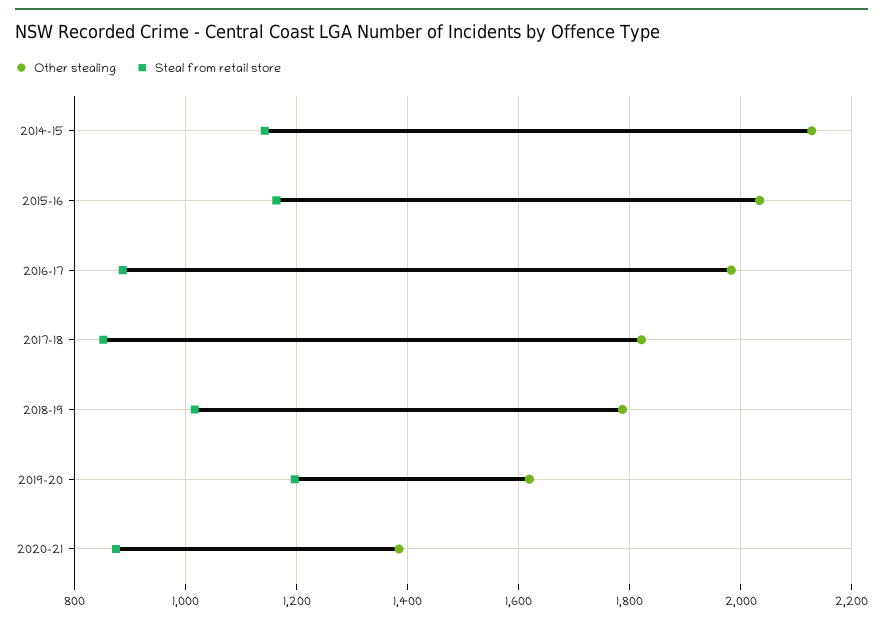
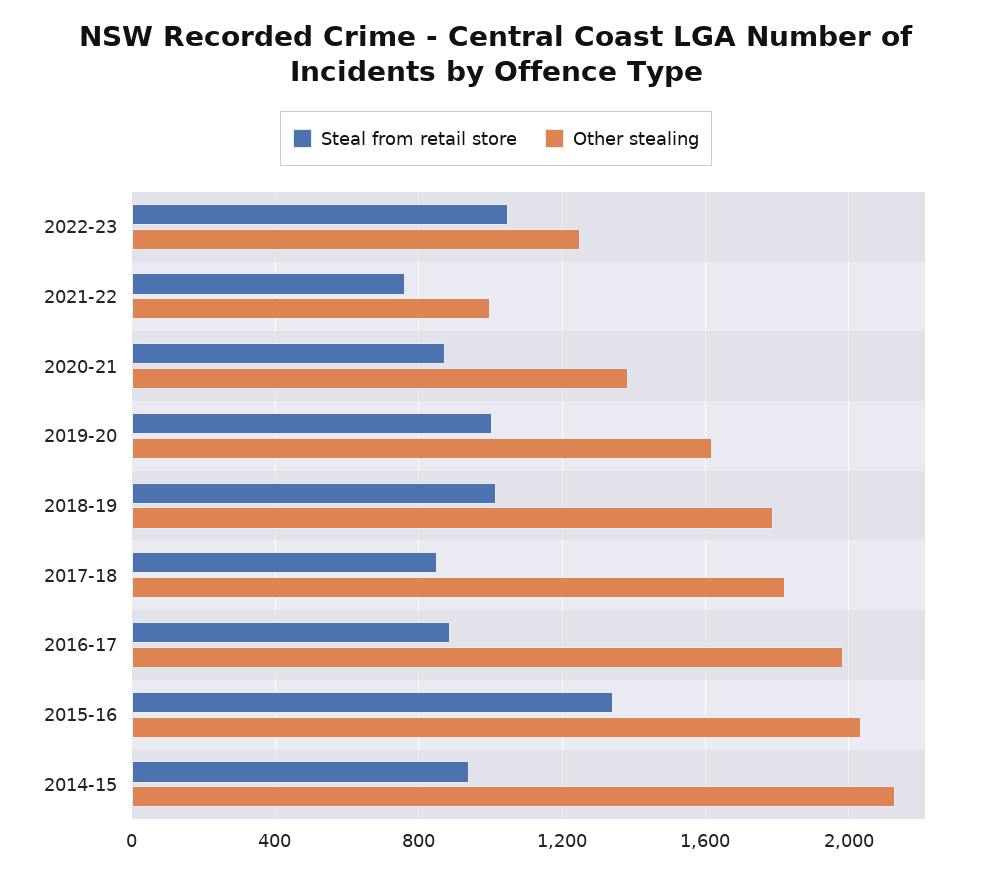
Steal from retail store, 2014-15: 1140 -> 950
Steal from retail store, 2015-16: 1160 -> 1350
Steal from retail store, 2019-20: 1200 -> 1000
Steal from retail store, 2022-23: none -> 1050
Other stealing, 2022-23: none -> 1250
Steal from retail store, 2021-22: none -> 750
Other stealing, 2021-22: none -> 1000

